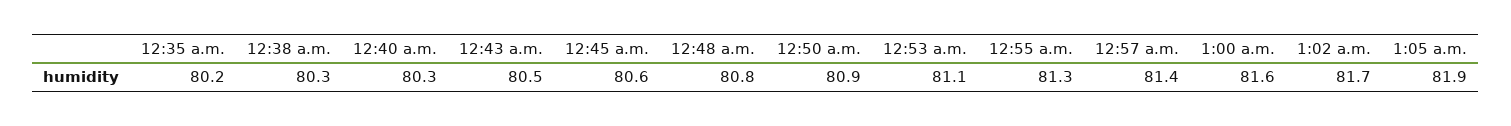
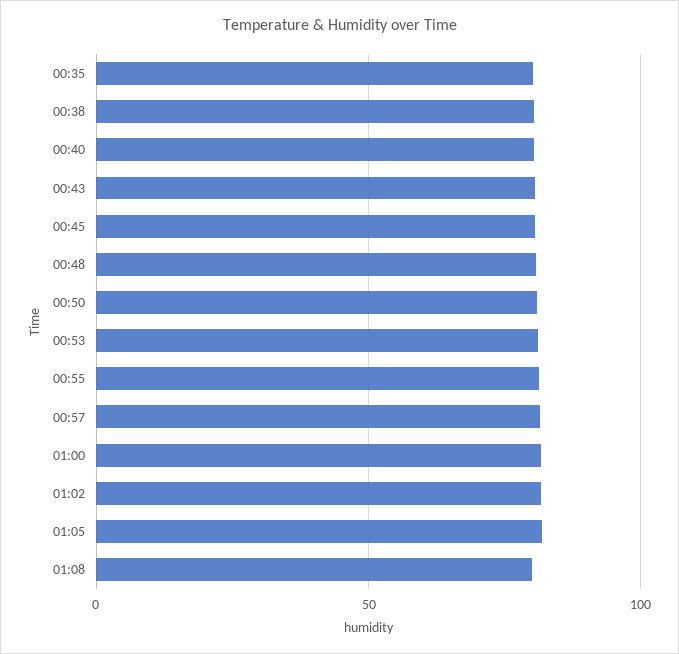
01:08: none -> 80

